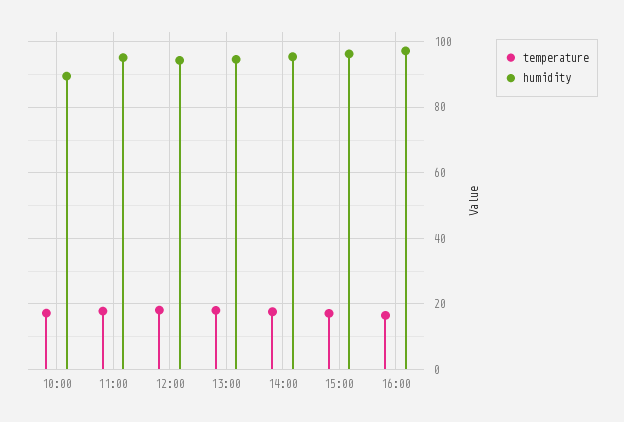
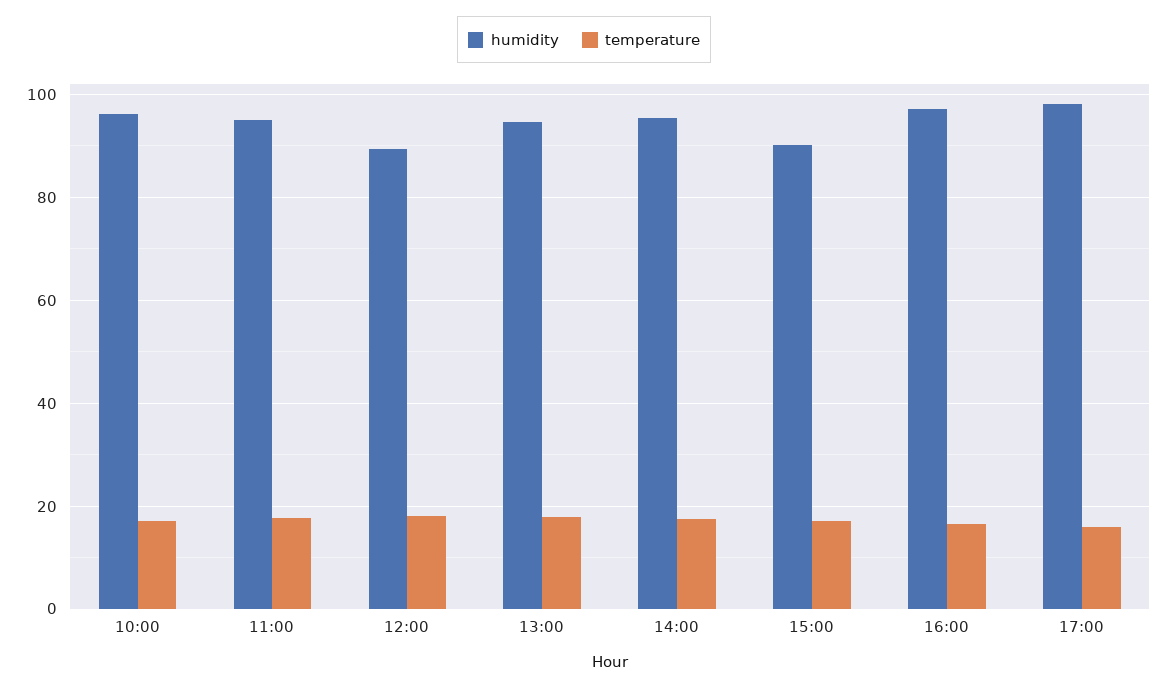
humidity, 10:00: 90 -> 96
humidity, 12:00: 94 -> 90
humidity, 15:00: 96 -> 90
humidity, 17:00: none -> 98
temperature, 17:00: none -> 16

